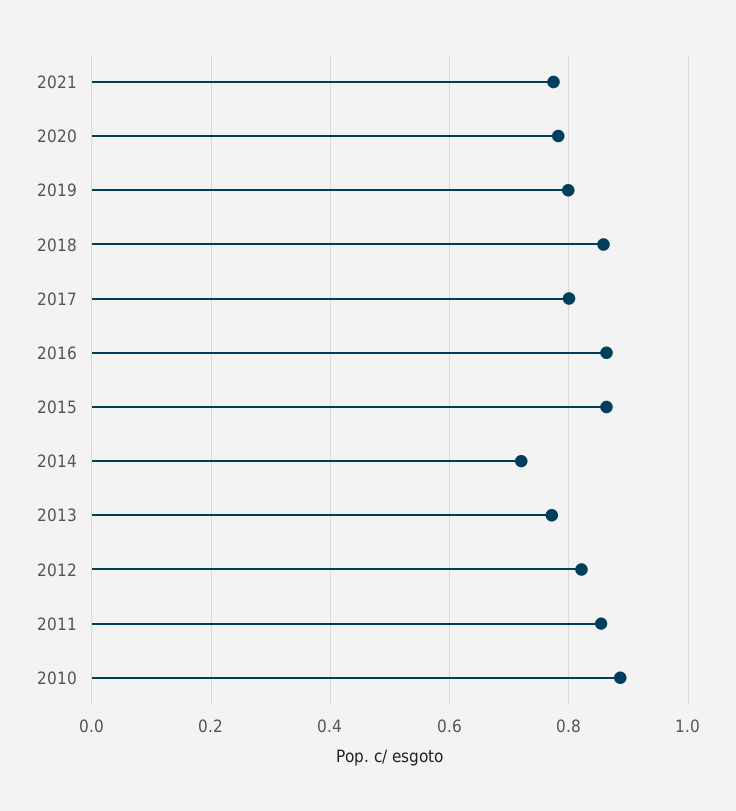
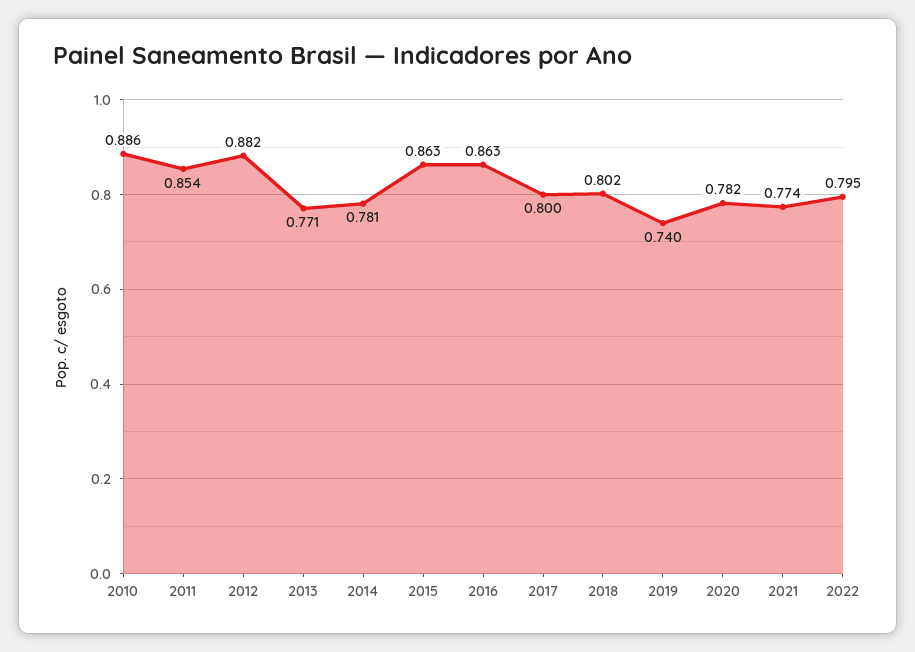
2019: 0.8 -> 0.74
2018: 0.86 -> 0.802
2014: 0.72 -> 0.781
2012: 0.82 -> 0.882
2022: none -> 0.795

